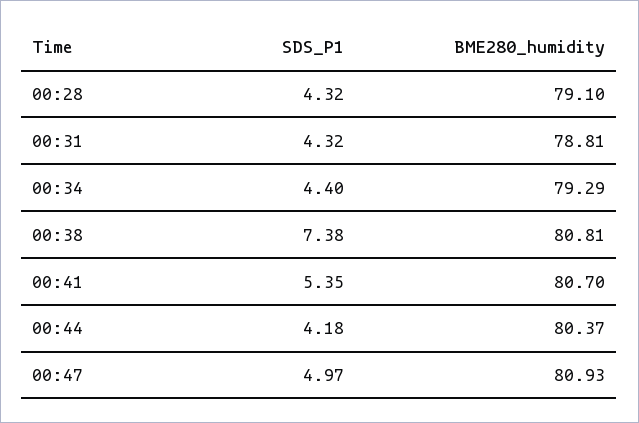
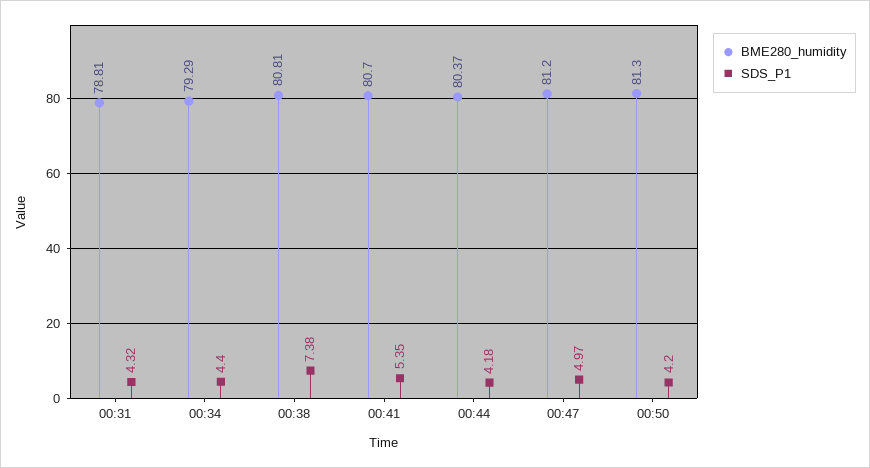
SDS_P1, 00:28: 4.32 -> none
BME280_humidity, 00:28: 79.1 -> none
BME280_humidity, 00:47: 80.93 -> 81.2
BME280_humidity, 00:50: none -> 81.3
SDS_P1, 00:50: none -> 4.2

